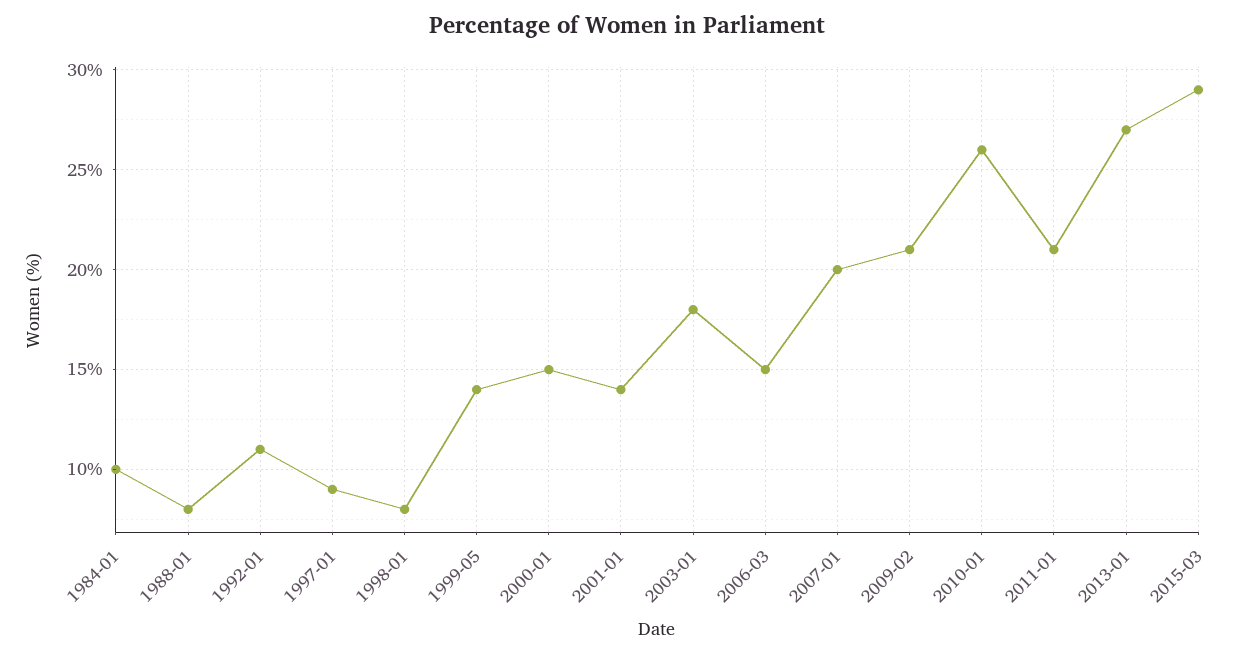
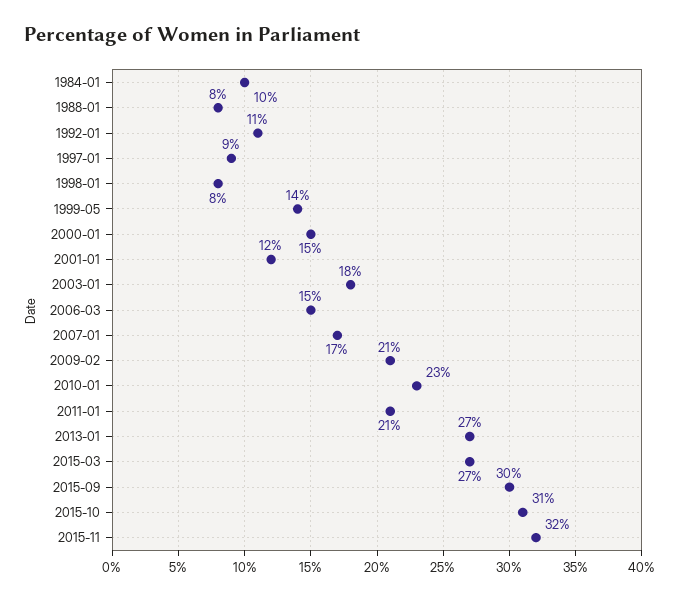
2001-01: 14 -> 12
2007-01: 20 -> 17
2010-01: 26 -> 23
2015-03: 29 -> 27
2015-09: none -> 30
2015-10: none -> 31
2015-11: none -> 32

